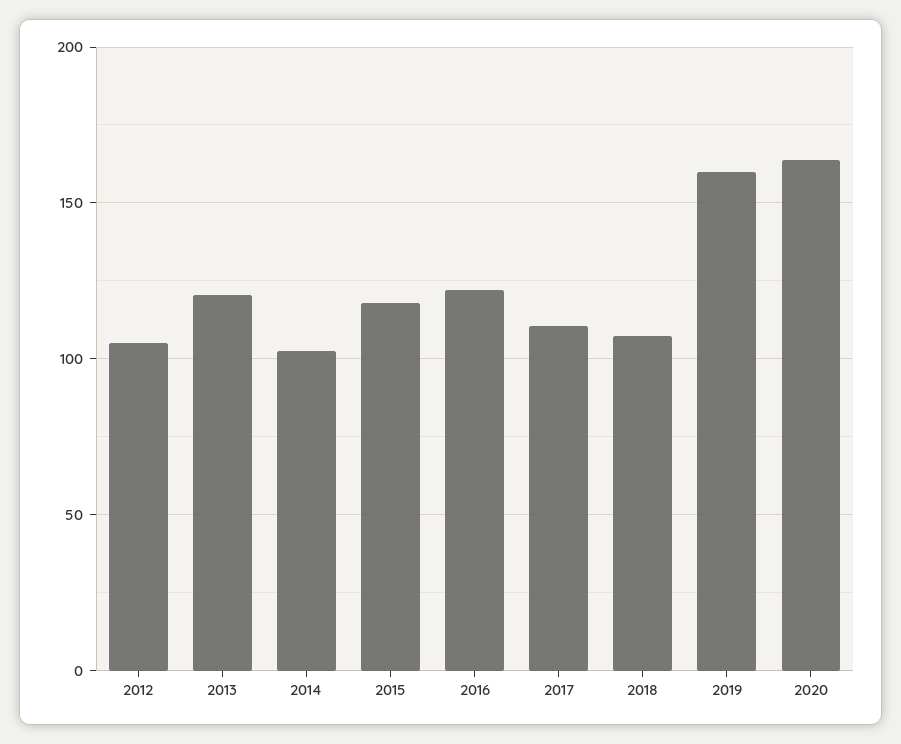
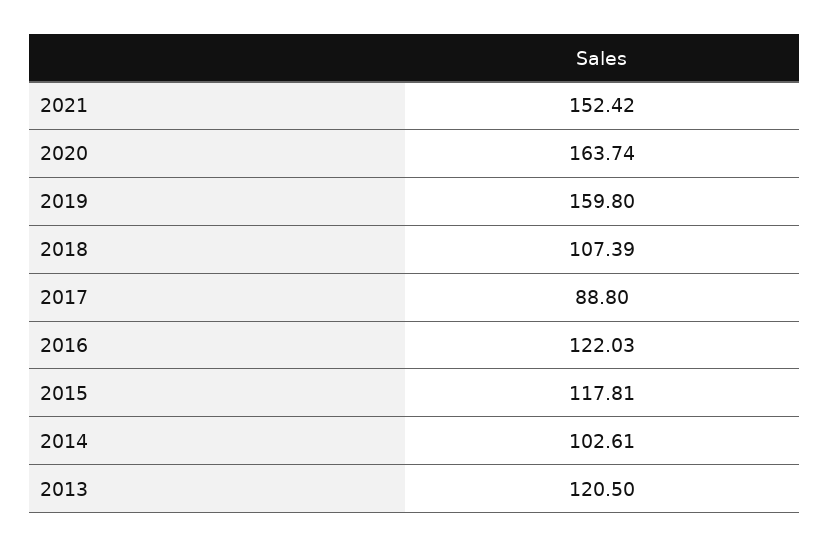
2012: 105 -> none
2017: 110 -> 88.8
2021: none -> 152.42

